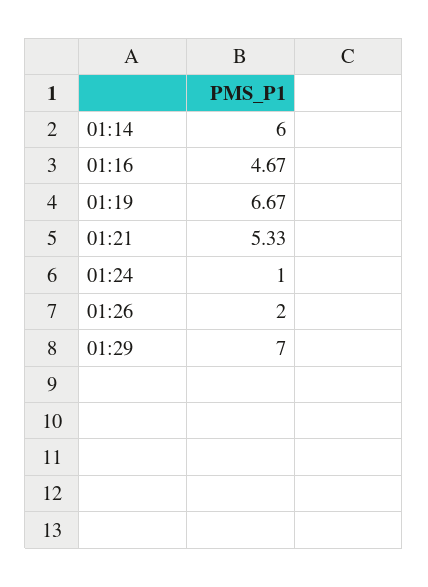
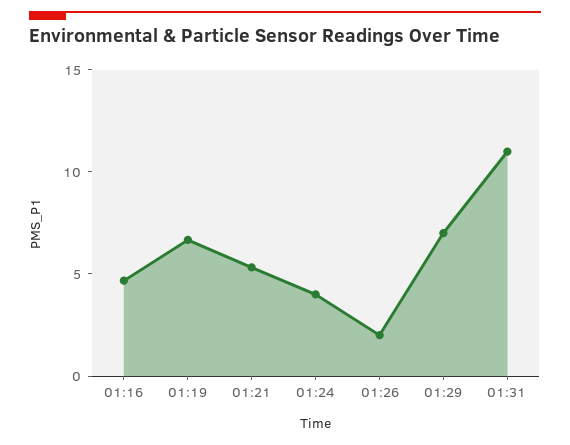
01:14: 6 -> none
01:24: 1 -> 4
01:31: none -> 11

